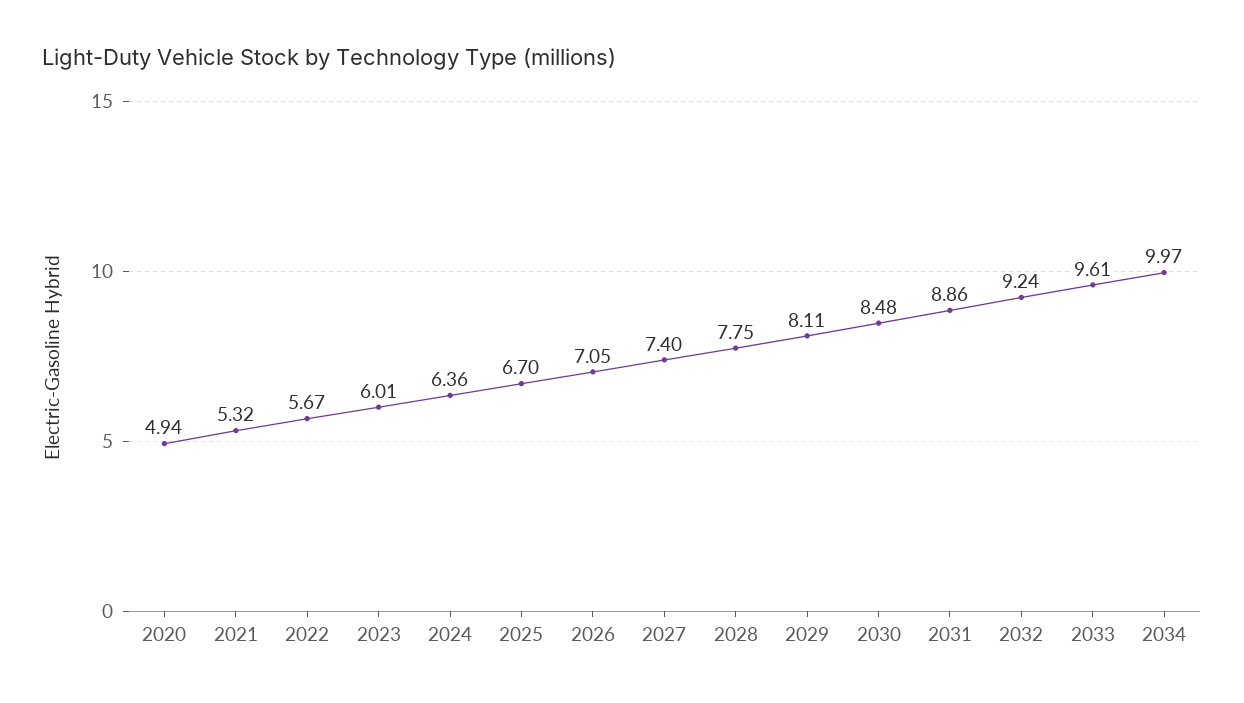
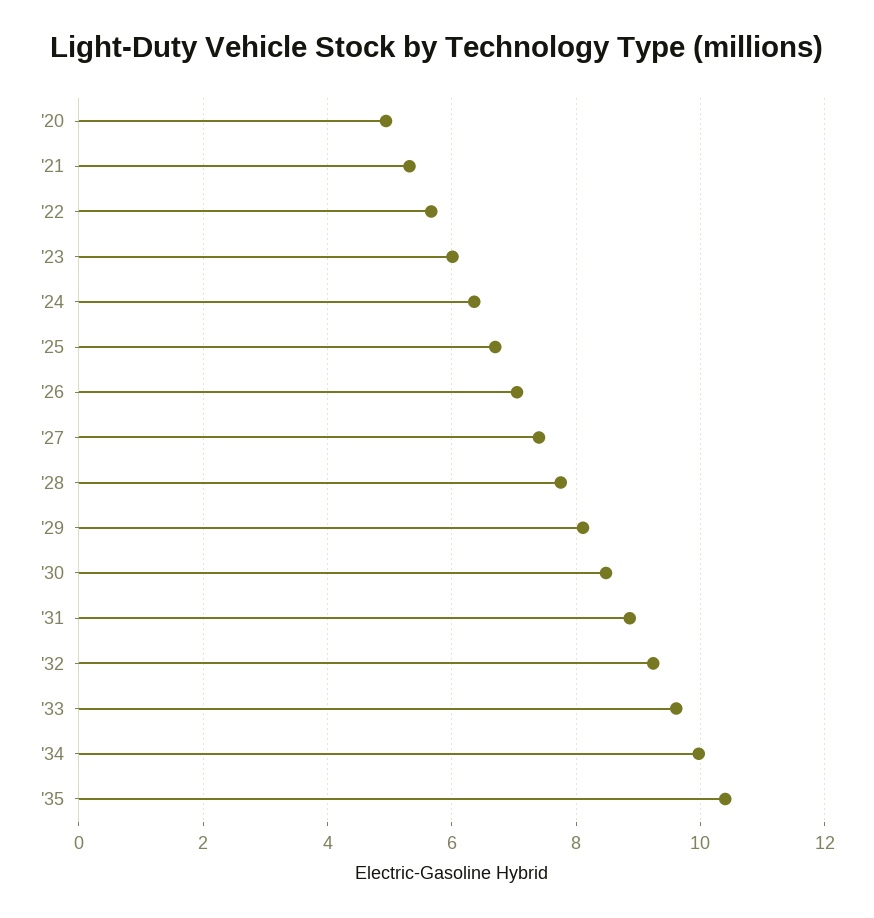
'35: none -> 10.4

